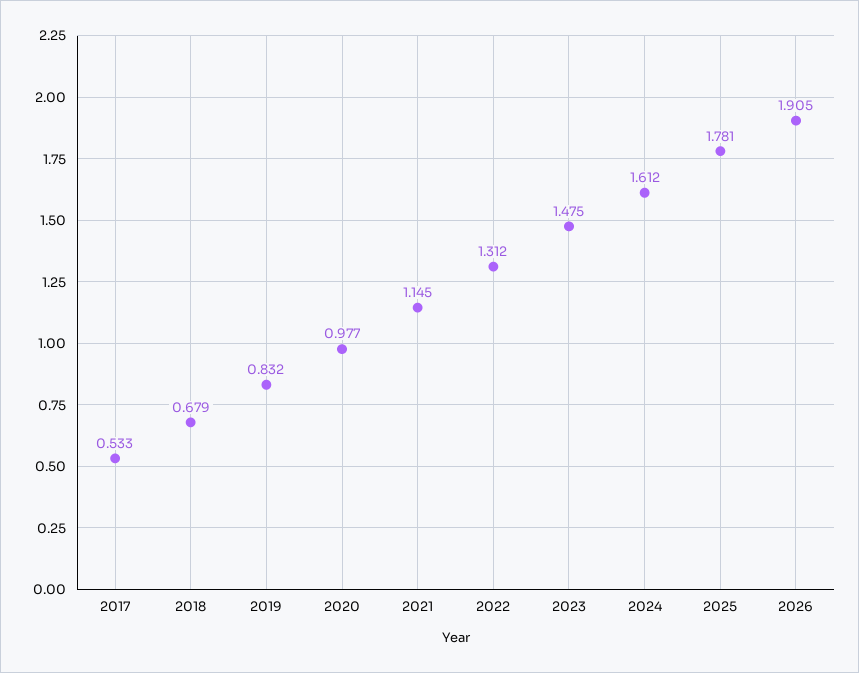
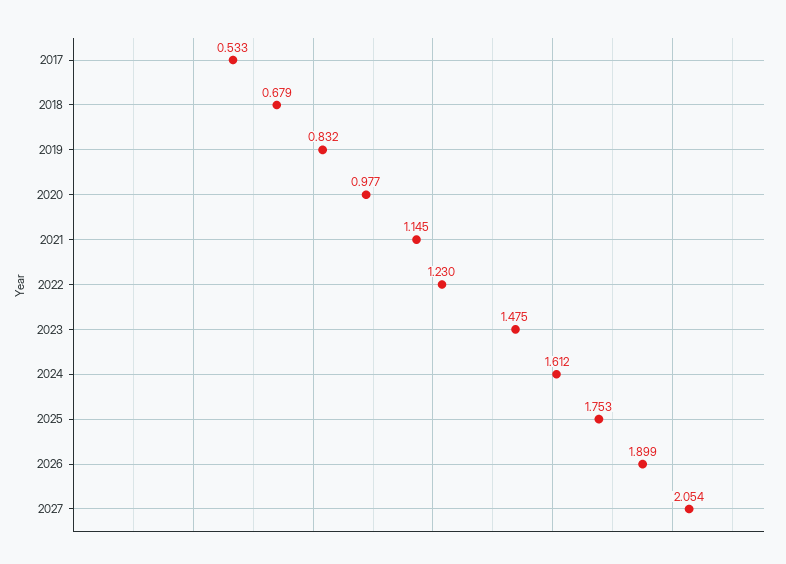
2022: 1.312 -> 1.23
2025: 1.781 -> 1.753
2026: 1.905 -> 1.899
2027: none -> 2.054

